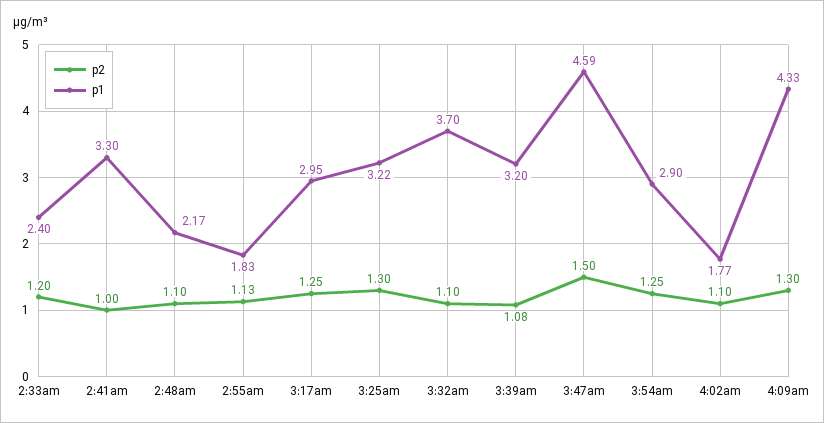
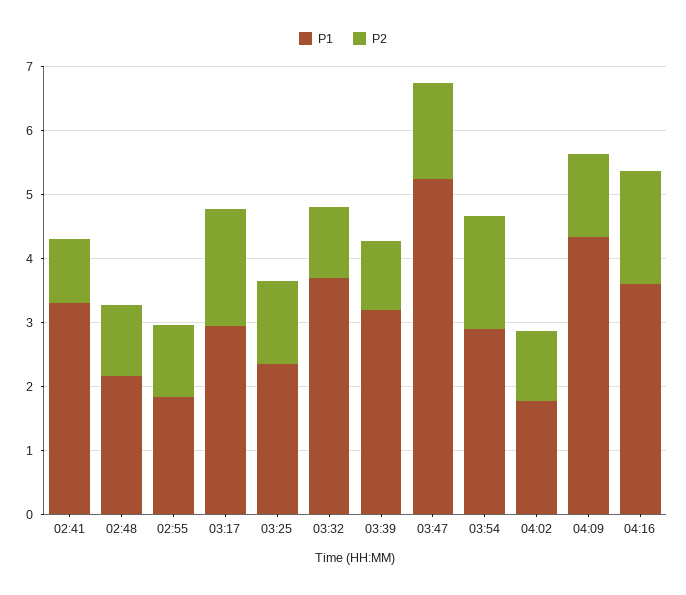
p2, 2:33am: 1.2 -> none
p1, 2:33am: 2.4 -> none
p2, 3:17am: 1.25 -> 1.8
p1, 3:25am: 3.22 -> 2.4
p1, 3:47am: 4.59 -> 5.2
p2, 3:54am: 1.25 -> 1.8
p1, 04:16: none -> 3.6
p2, 04:16: none -> 1.8

